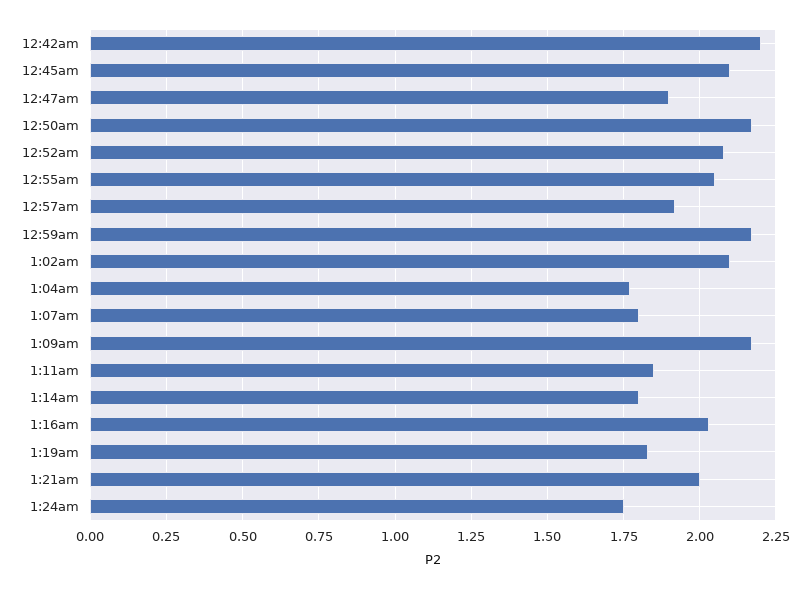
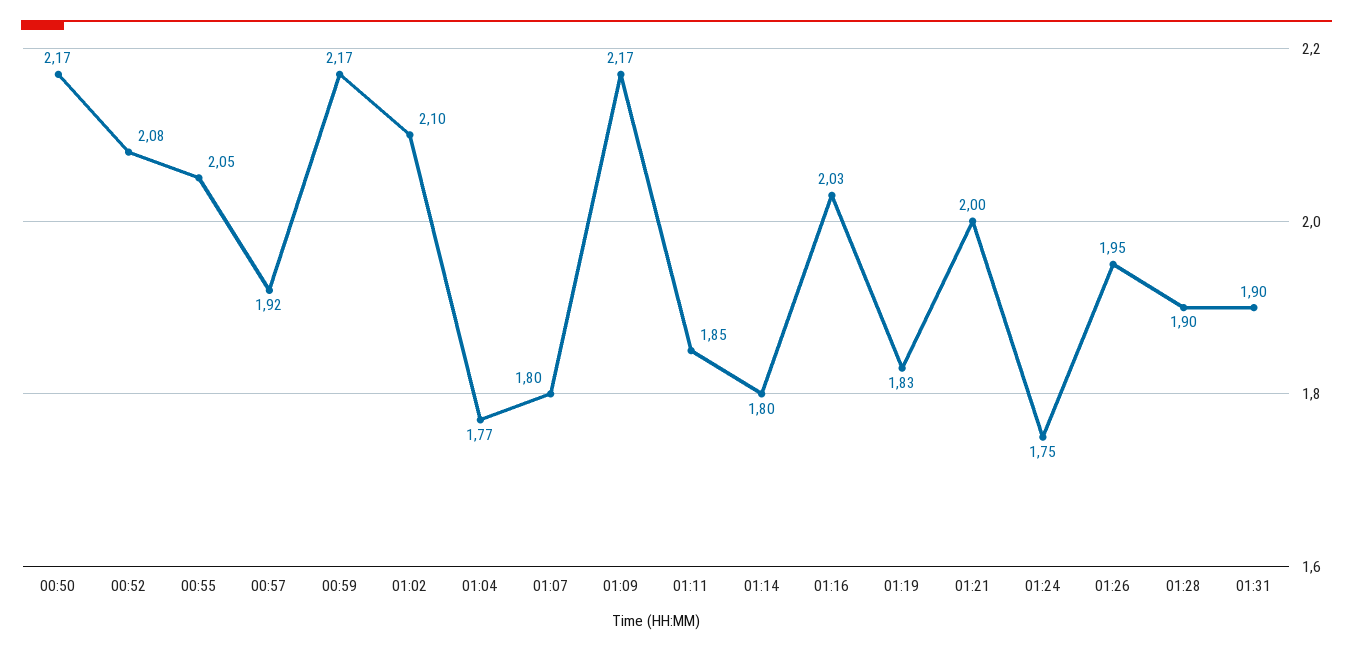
12:42am: 2.2 -> none
12:45am: 2.1 -> none
12:47am: 1.9 -> none
01:26: none -> 1.95
01:28: none -> 1.9
01:31: none -> 1.9

